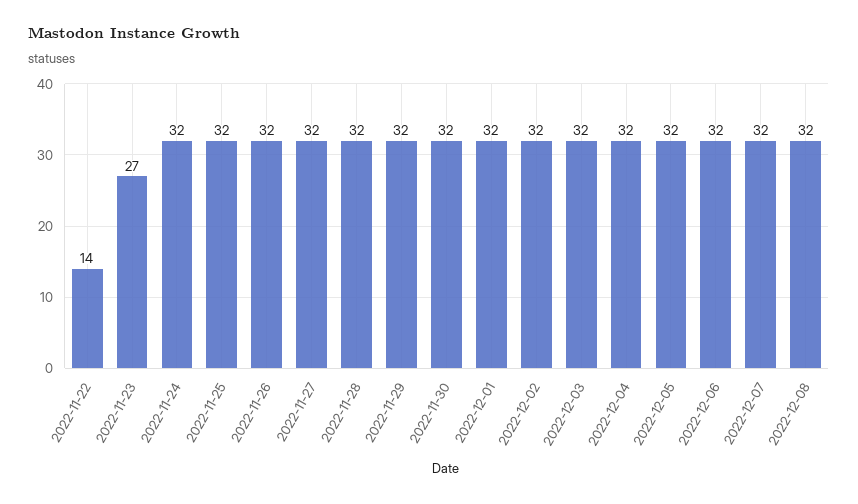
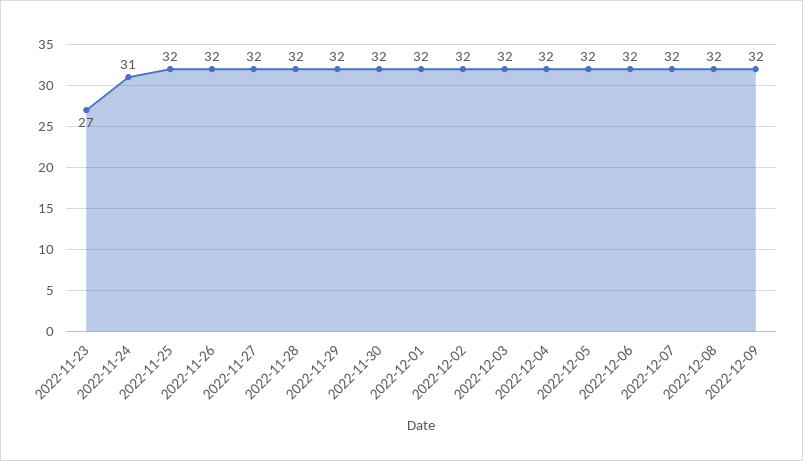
2022-11-22: 14 -> none
2022-11-24: 32 -> 31
2022-12-09: none -> 32

